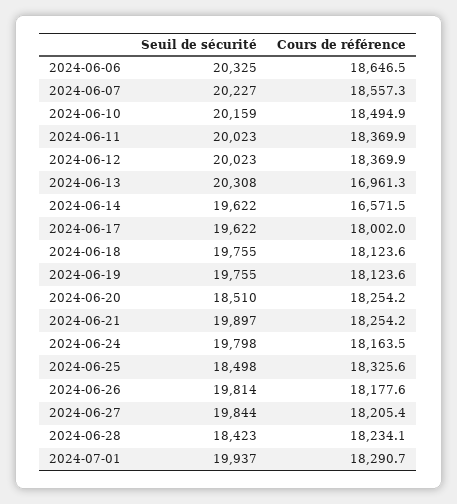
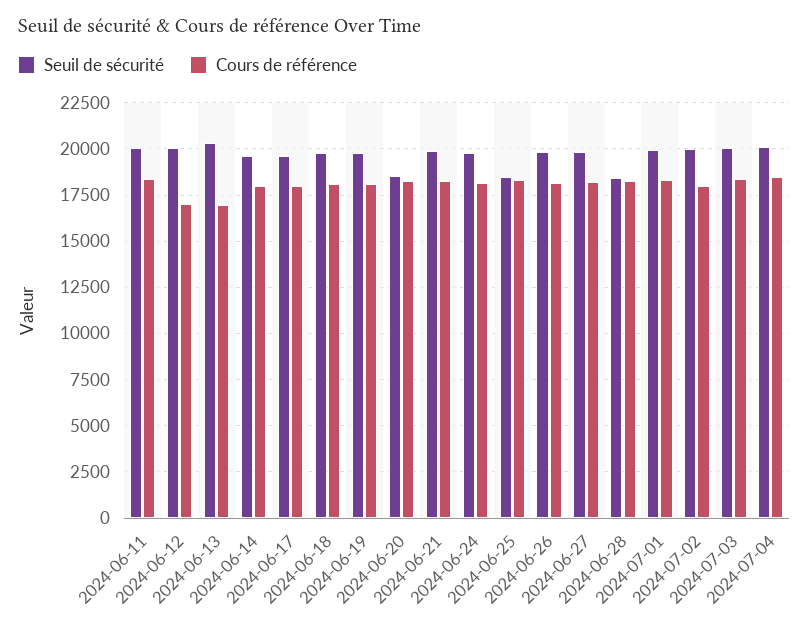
Seuil de sécurité, 2024-06-06: 20325 -> none
Cours de référence, 2024-06-06: 18646.5 -> none
Seuil de sécurité, 2024-06-07: 20227 -> none
Cours de référence, 2024-06-07: 18557.3 -> none
Seuil de sécurité, 2024-06-10: 20159 -> none
Cours de référence, 2024-06-10: 18494.9 -> none
Cours de référence, 2024-06-12: 18369.9 -> 17000
Cours de référence, 2024-06-14: 16571.5 -> 18000
Seuil de sécurité, 2024-07-02: none -> 20000
Cours de référence, 2024-07-02: none -> 18000
Seuil de sécurité, 2024-07-03: none -> 20000
Cours de référence, 2024-07-03: none -> 18500
Seuil de sécurité, 2024-07-04: none -> 20000
Cours de référence, 2024-07-04: none -> 18500

